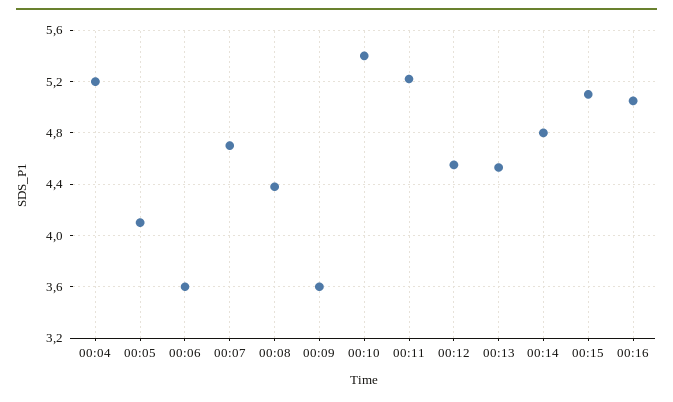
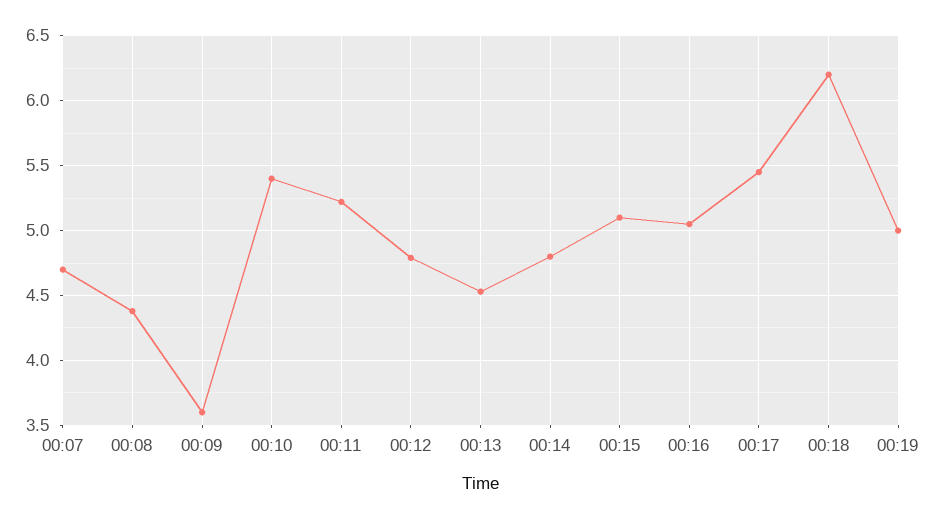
00:04: 5.2 -> none
00:05: 4.1 -> none
00:06: 3.6 -> none
00:12: 4.55 -> 4.8
00:17: none -> 5.45
00:18: none -> 6.2
00:19: none -> 5

